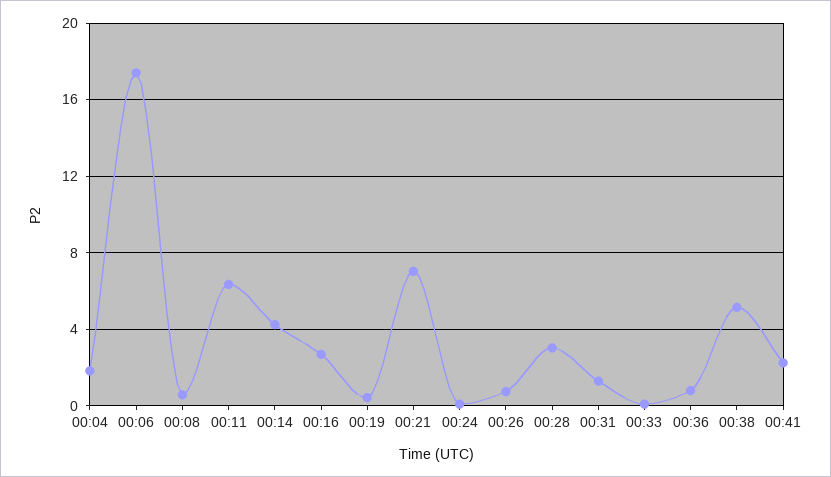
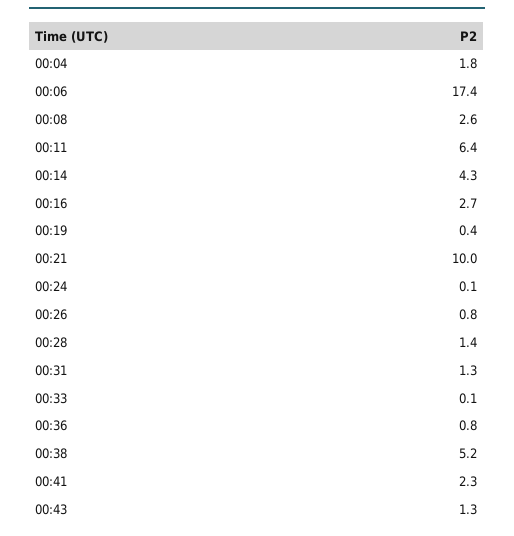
00:08: 0.5 -> 2.6
00:21: 7 -> 10
00:28: 3 -> 1.4
00:43: none -> 1.3

